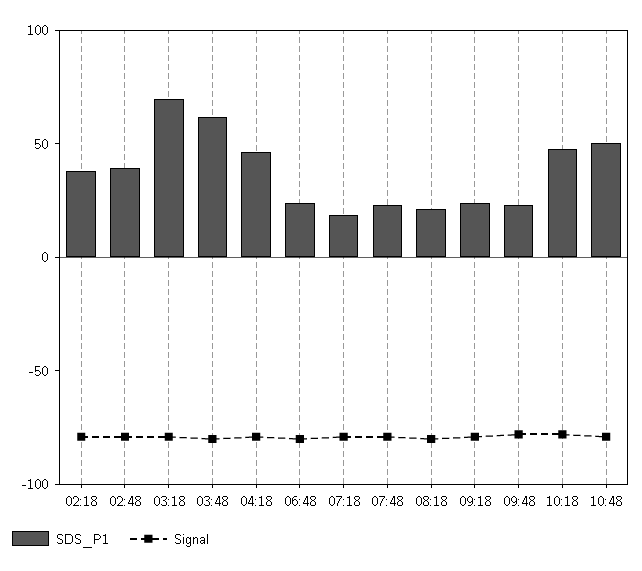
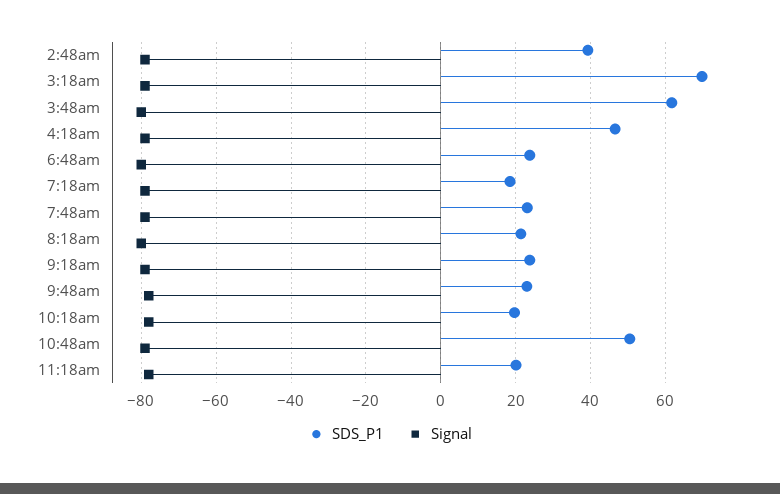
SDS_P1, 02:18: 40 -> none
Signal, 02:18: -80 -> none
SDS_P1, 10:18: 50 -> 20
SDS_P1, 11:18am: none -> 20
Signal, 11:18am: none -> -78

